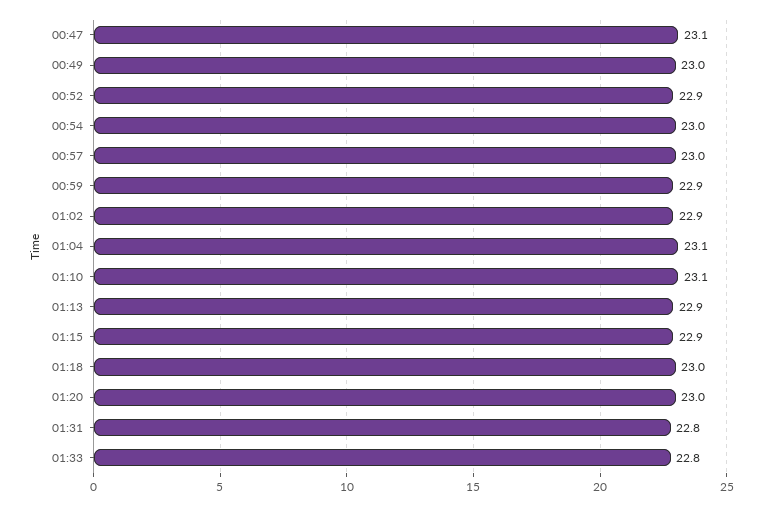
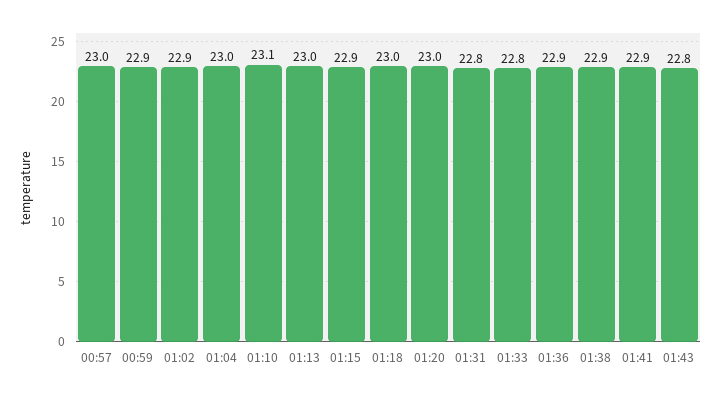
00:47: 23.1 -> none
00:49: 23 -> none
00:52: 22.9 -> none
00:54: 23 -> none
01:04: 23.1 -> 23
01:13: 22.9 -> 23
01:36: none -> 22.9
01:38: none -> 22.9
01:41: none -> 22.9
01:43: none -> 22.8

